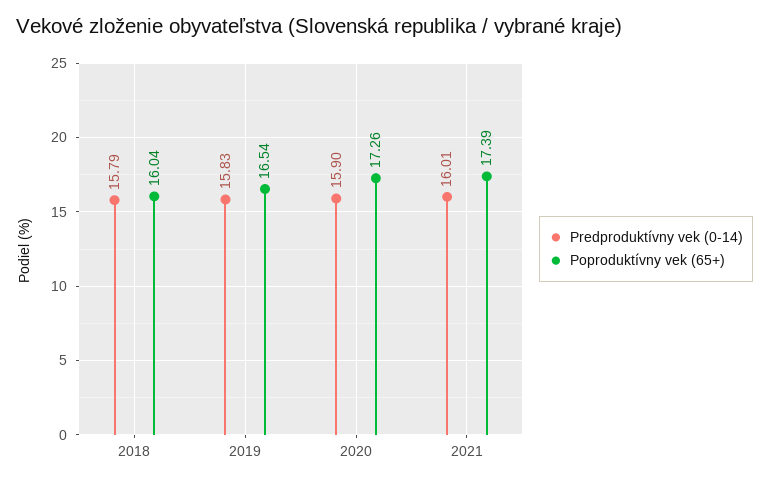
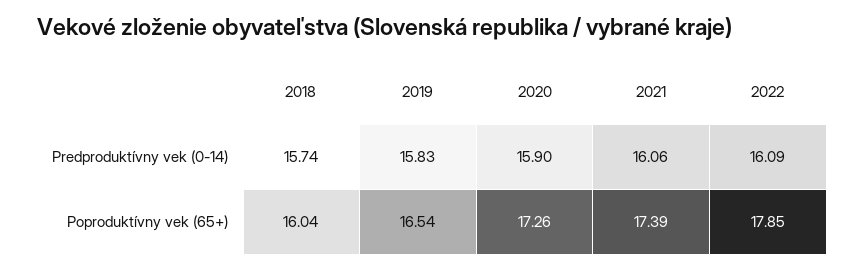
Predproduktívny vek (0-14), 2018: 15.79 -> 15.74
Predproduktívny vek (0-14), 2021: 16.01 -> 16.06
Predproduktívny vek (0-14), 2022: none -> 16.09
Poproduktívny vek (65+), 2022: none -> 17.85

